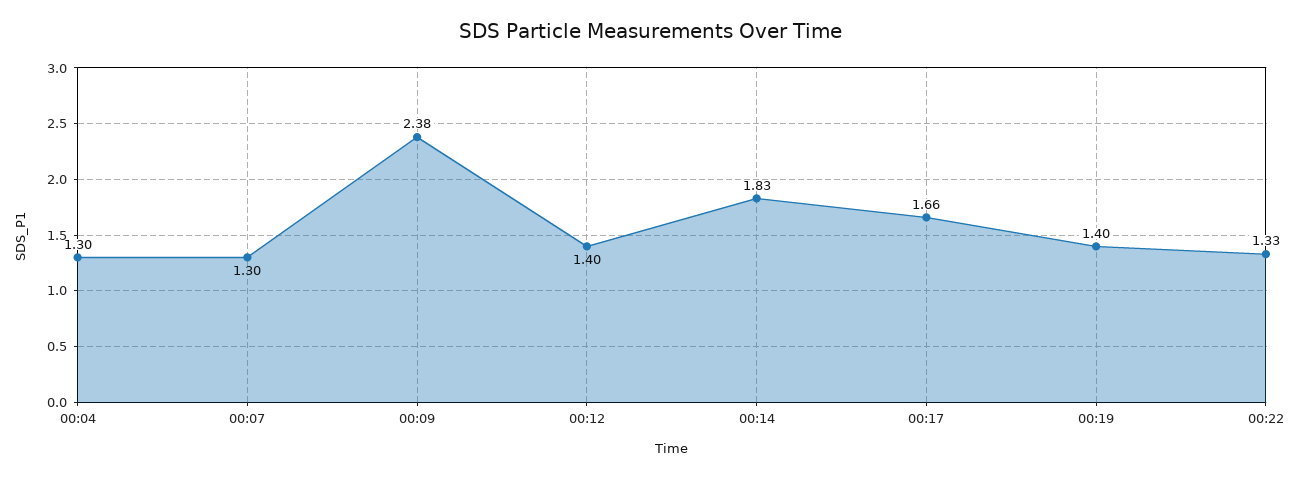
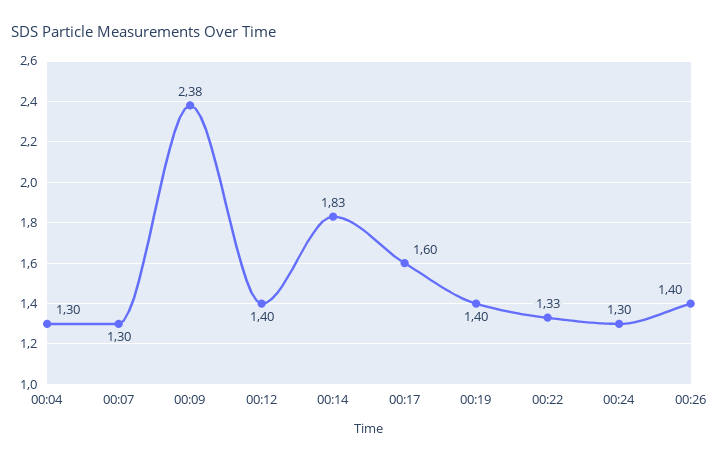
00:17: 1.66 -> 1.6
00:24: none -> 1.3
00:26: none -> 1.4

